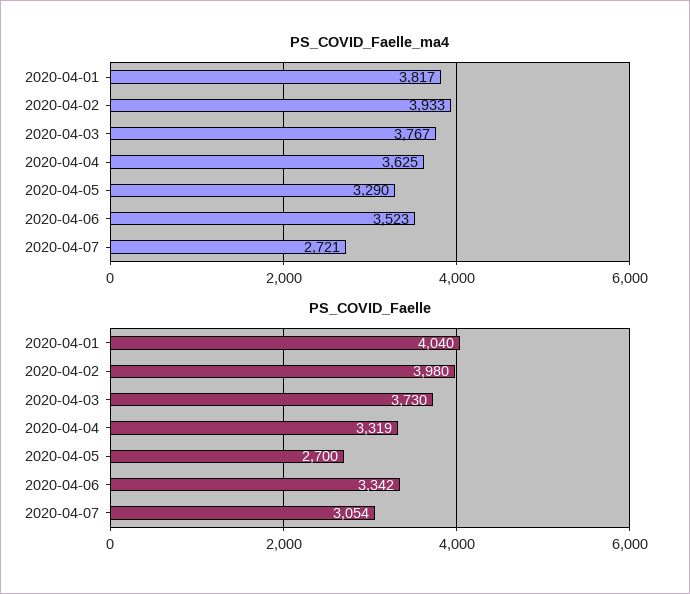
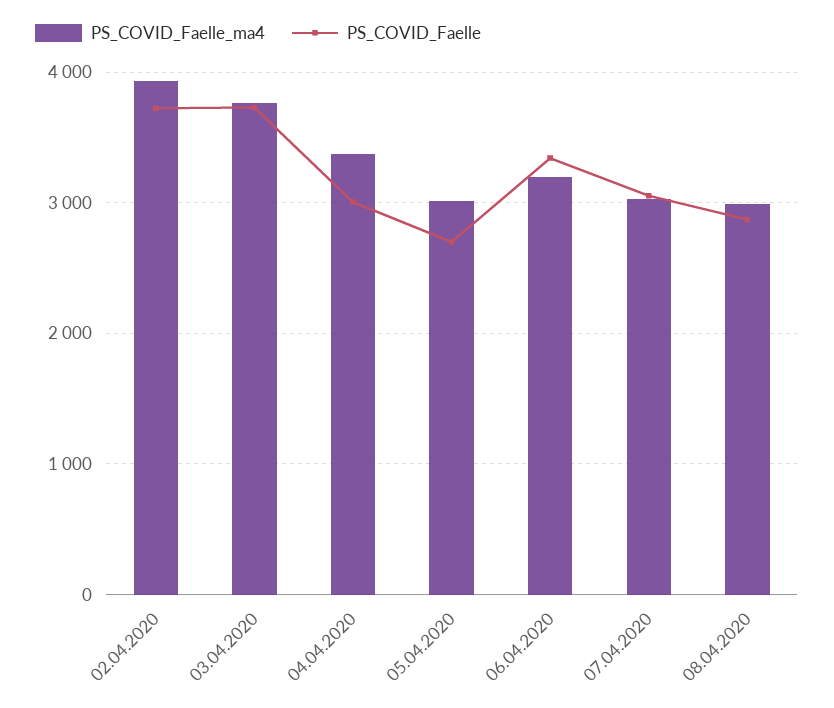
PS_COVID_Faelle_ma4, 2020-04-01: 3817 -> none
PS_COVID_Faelle_ma4, 2020-04-04: 3625 -> 3400
PS_COVID_Faelle_ma4, 2020-04-05: 3290 -> 3000
PS_COVID_Faelle_ma4, 2020-04-06: 3523 -> 3200
PS_COVID_Faelle_ma4, 2020-04-07: 2721 -> 3000
PS_COVID_Faelle, 2020-04-01: 4040 -> none
PS_COVID_Faelle, 2020-04-02: 3980 -> 3700
PS_COVID_Faelle, 2020-04-04: 3319 -> 3000
PS_COVID_Faelle_ma4, 08.04.2020: none -> 3000
PS_COVID_Faelle, 08.04.2020: none -> 2900

